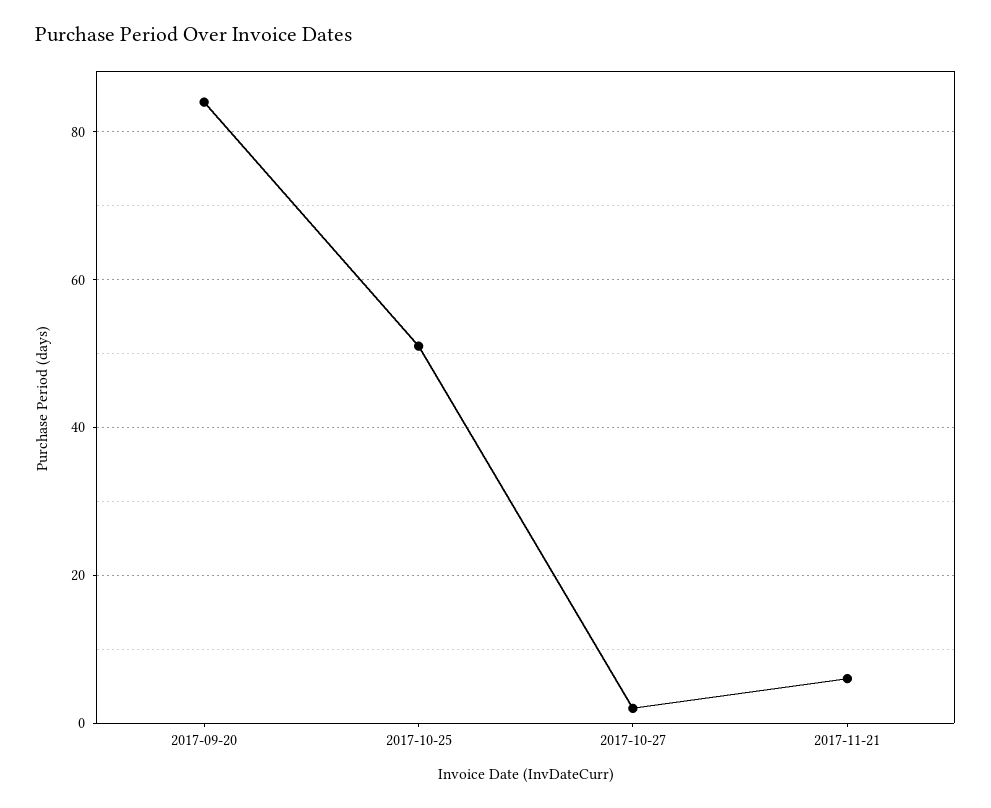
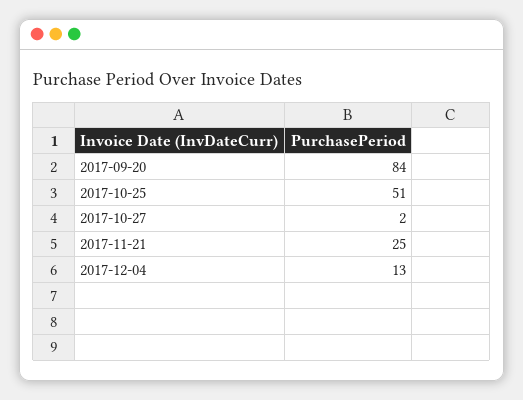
2017-11-21: 5 -> 25
2017-12-04: none -> 13

